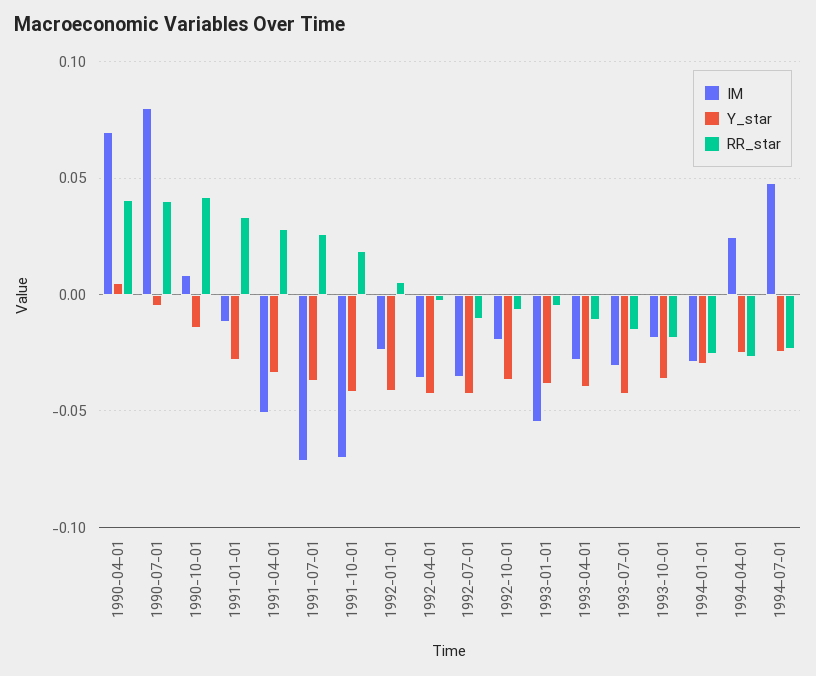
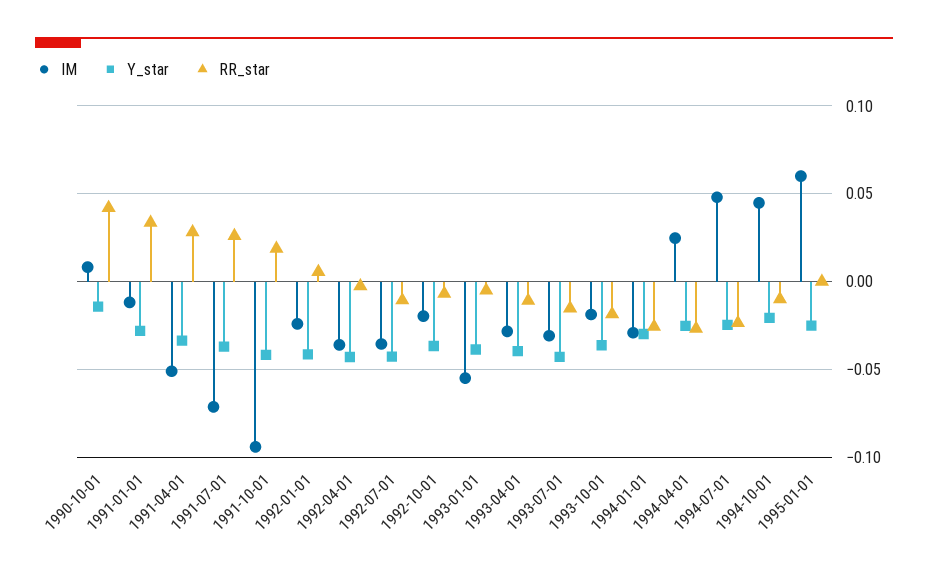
IM, 1990-04-01: 0.07 -> none
Y_star, 1990-04-01: 0.005 -> none
RR_star, 1990-04-01: 0.04 -> none
IM, 1990-07-01: 0.08 -> none
Y_star, 1990-07-01: -0.005 -> none
RR_star, 1990-07-01: 0.04 -> none
IM, 1991-10-01: -0.07 -> -0.095
IM, 1994-10-01: none -> 0.045
Y_star, 1994-10-01: none -> -0.02
RR_star, 1994-10-01: none -> -0.01
IM, 1995-01-01: none -> 0.06
Y_star, 1995-01-01: none -> -0.025
RR_star, 1995-01-01: none -> 0

